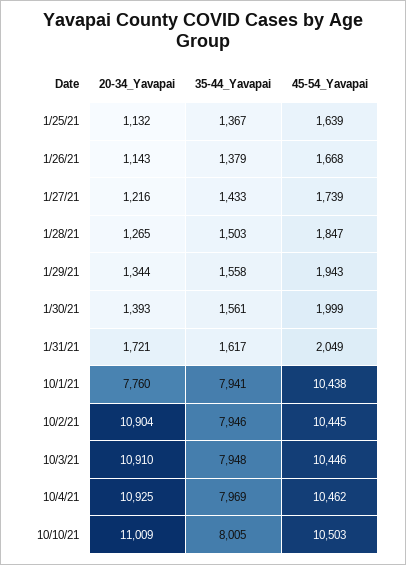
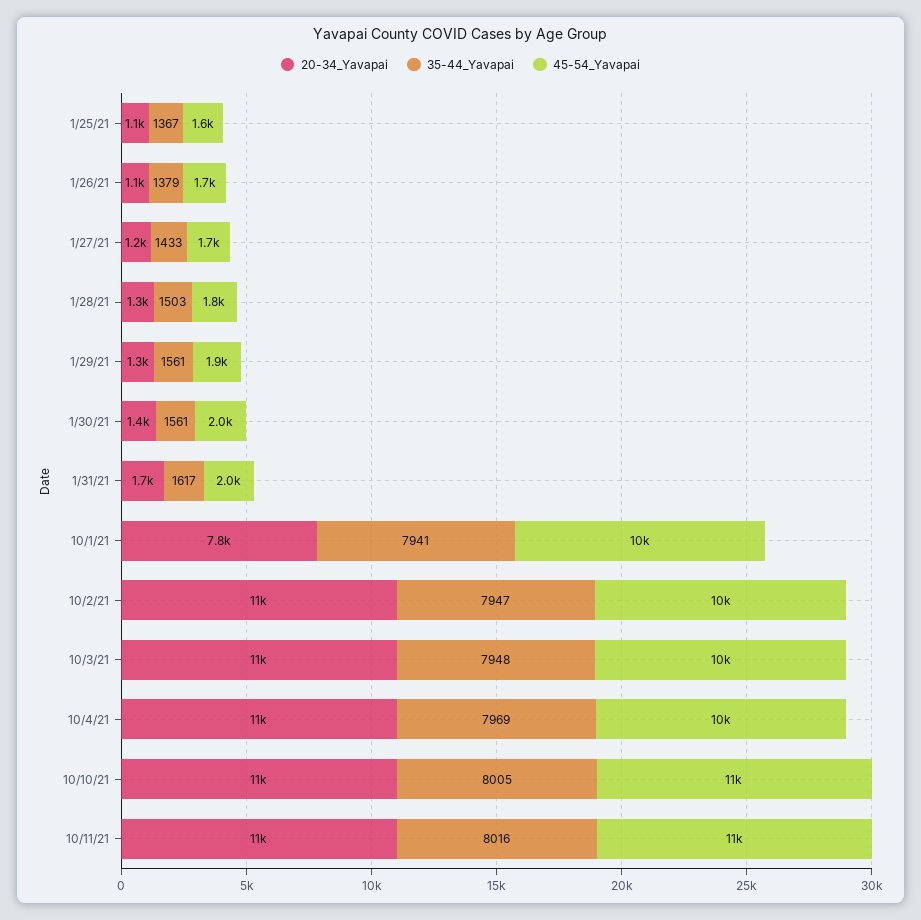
35-44_Yavapai, 1/29/21: 1558 -> 1561
35-44_Yavapai, 10/2/21: 7946 -> 7947
20-34_Yavapai, 10/11/21: none -> 11000
35-44_Yavapai, 10/11/21: none -> 8016
45-54_Yavapai, 10/11/21: none -> 11000

